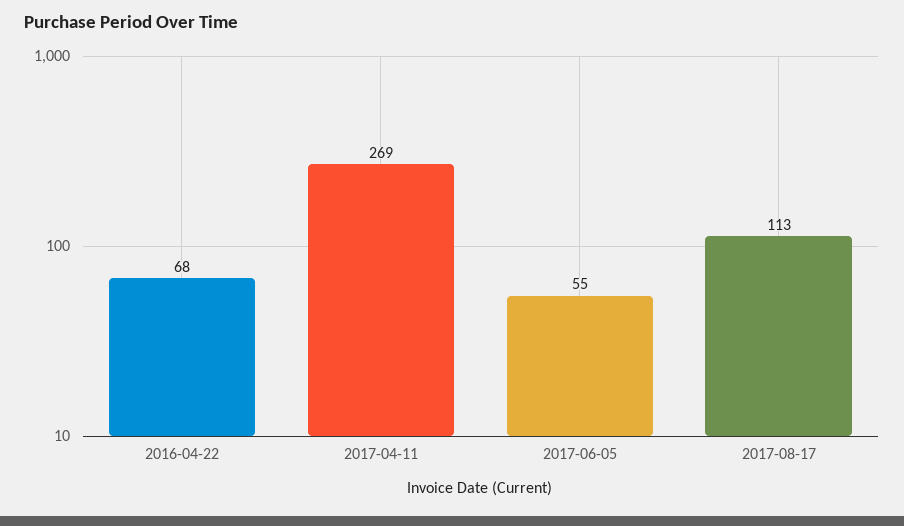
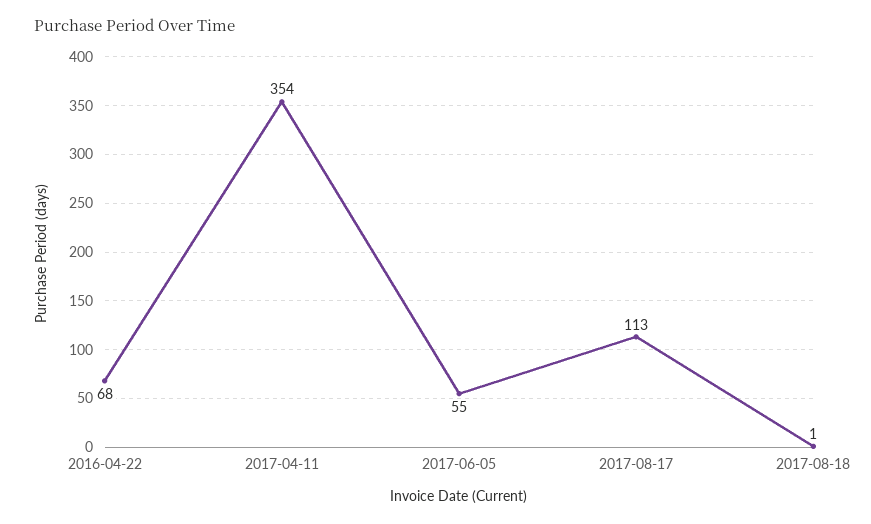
2017-04-11: 269 -> 354
2017-08-18: none -> 1

